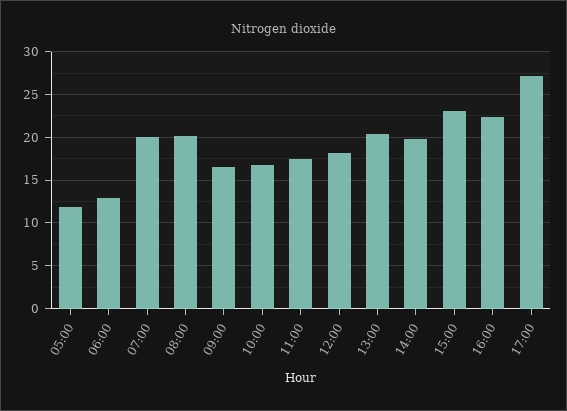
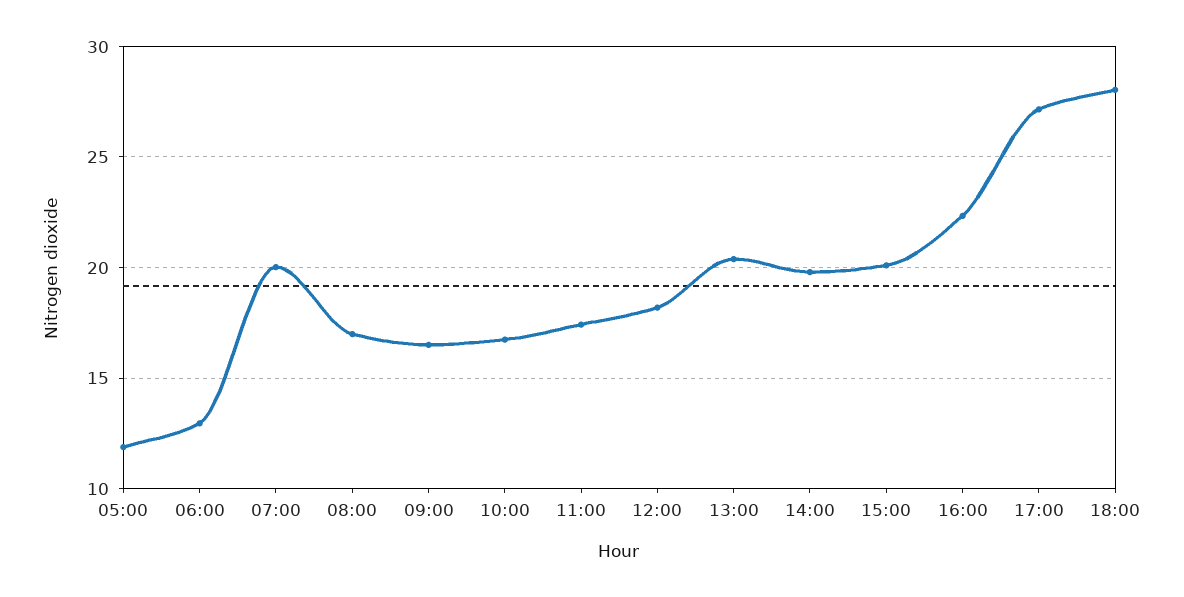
08:00: 20 -> 17
15:00: 23 -> 20
18:00: none -> 28

